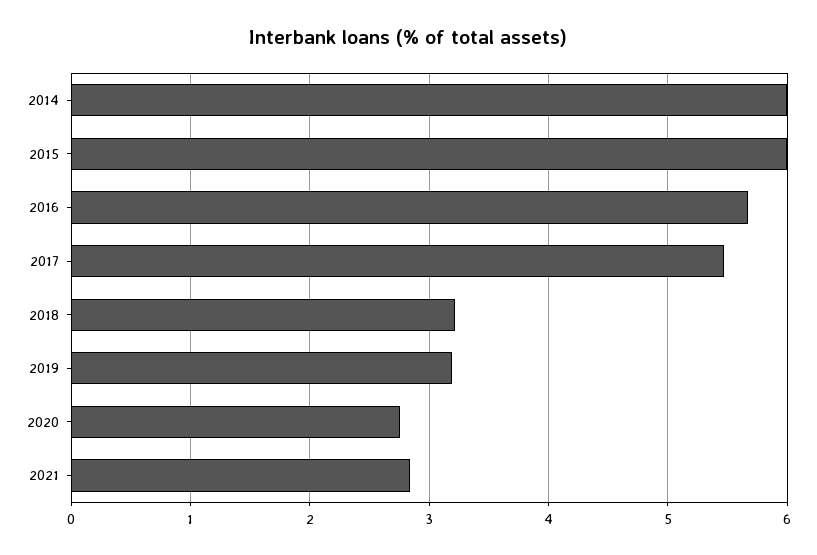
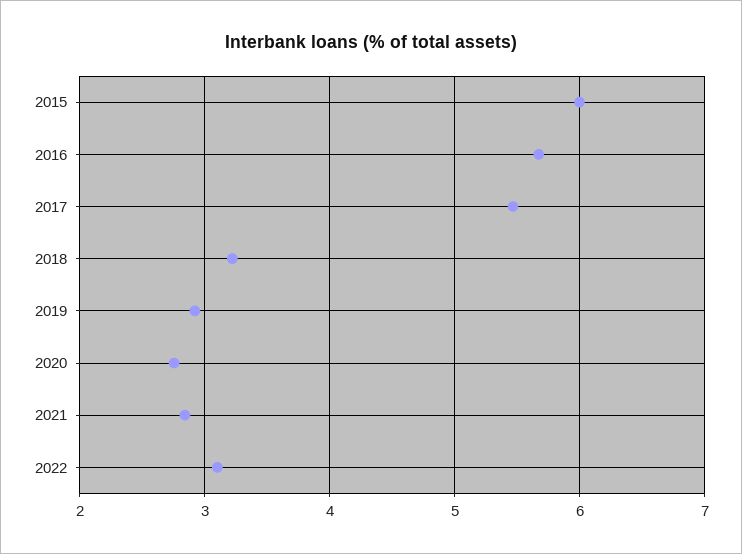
2014: 6 -> none
2019: 3.2 -> 2.9
2022: none -> 3.1

